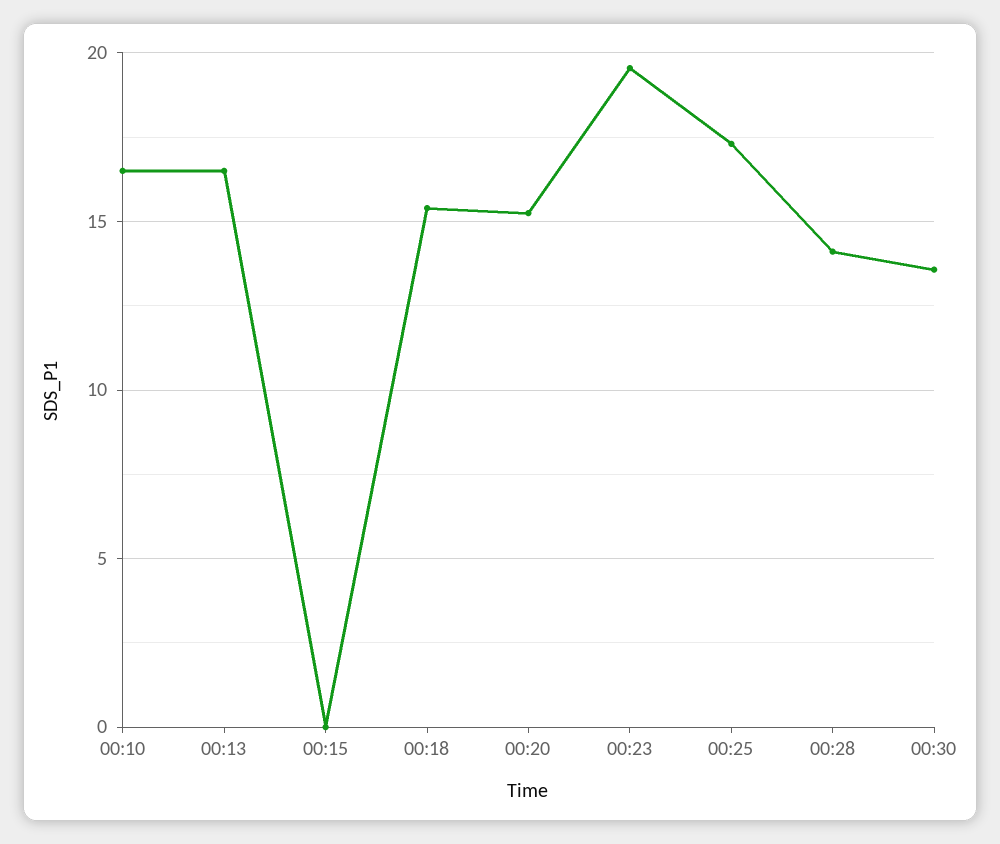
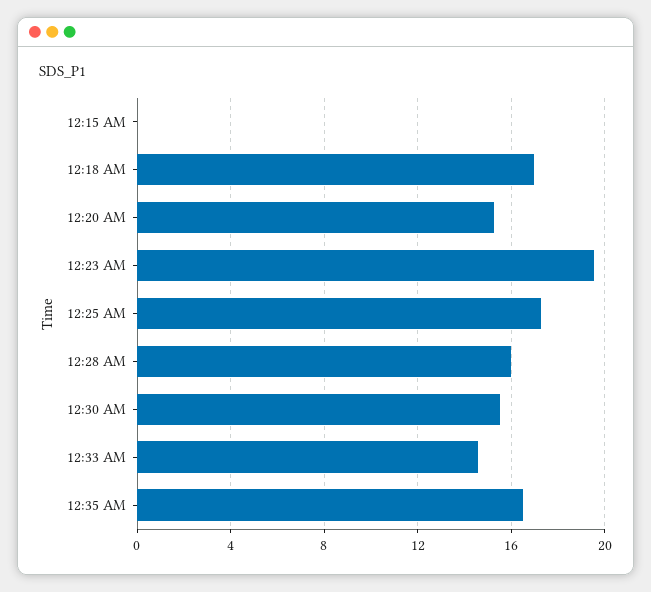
00:10: 16.5 -> none
00:13: 16.5 -> none
00:18: 15.5 -> 17
00:28: 14 -> 16
00:30: 13.5 -> 15.5
12:33 AM: none -> 14.5
12:35 AM: none -> 16.5

